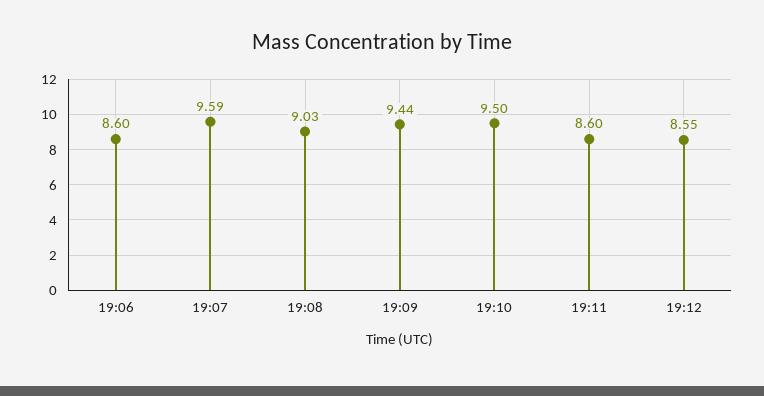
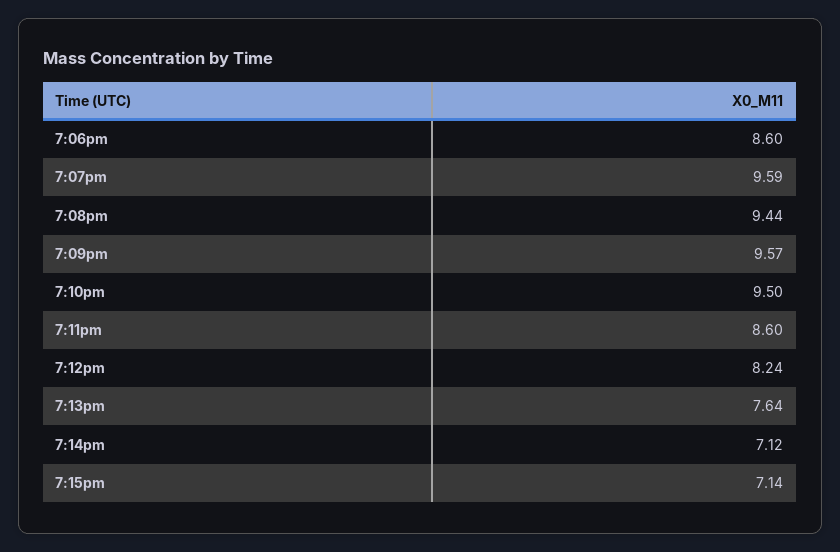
19:08: 9.03 -> 9.44
19:09: 9.44 -> 9.57
19:12: 8.55 -> 8.24
7:13pm: none -> 7.64
7:14pm: none -> 7.12
7:15pm: none -> 7.14

